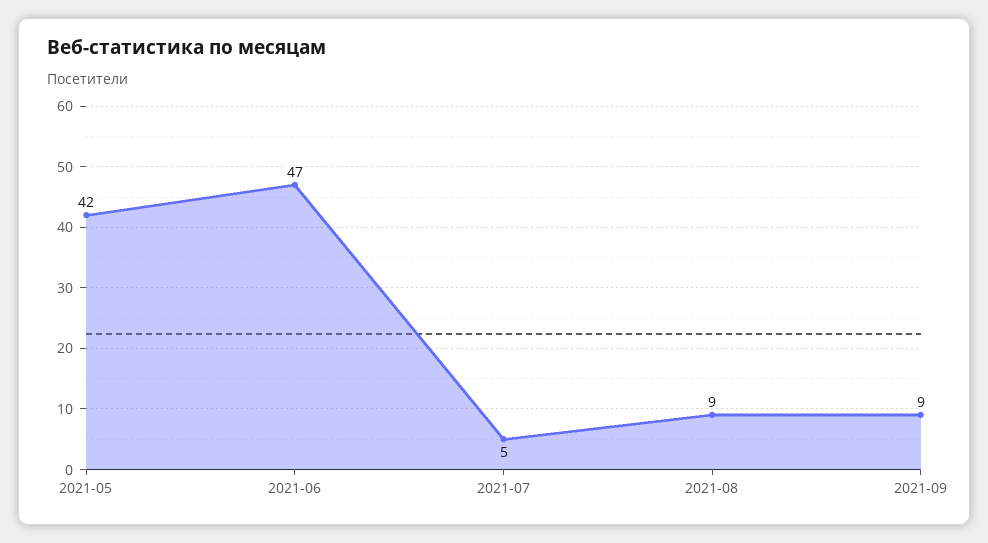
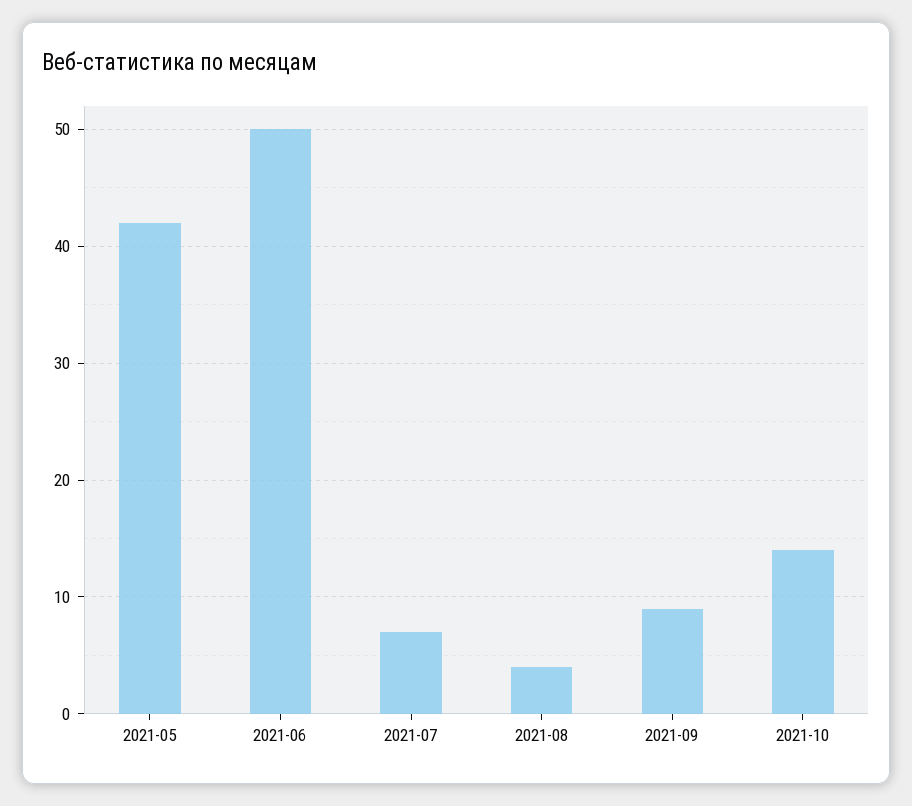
2021-06: 47 -> 50
2021-07: 5 -> 7
2021-08: 9 -> 4
2021-10: none -> 14

